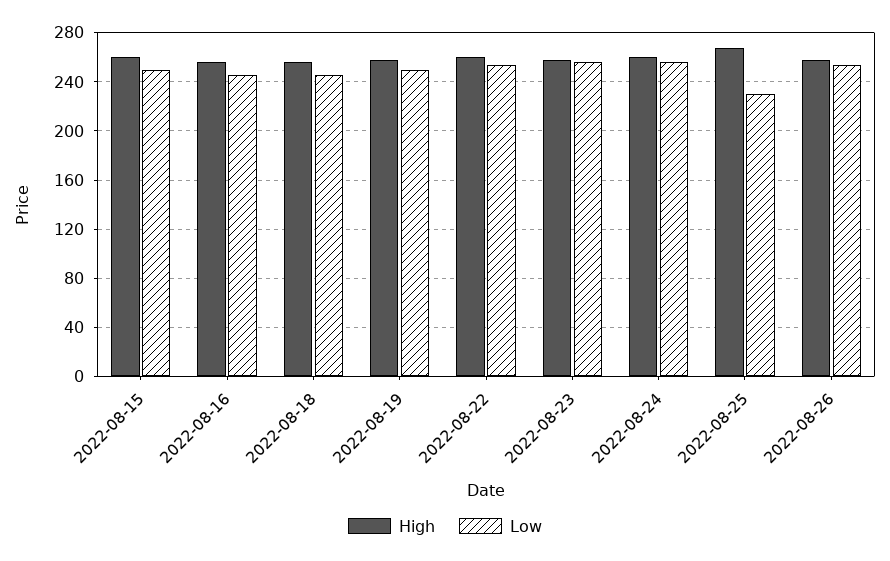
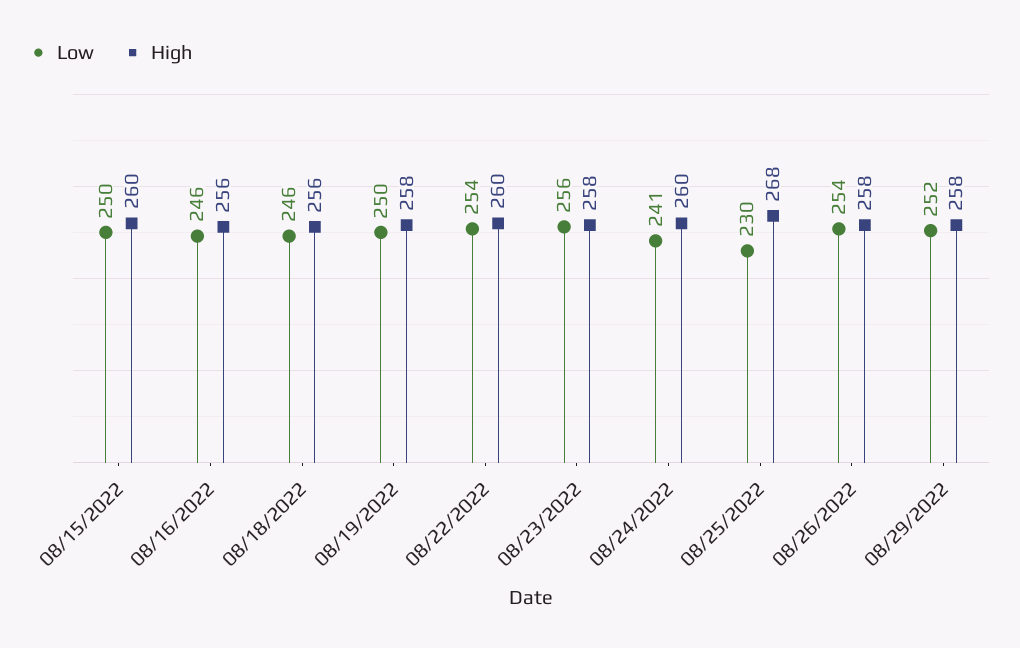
Low, 2022-08-24: 255 -> 241
Low, 08/29/2022: none -> 252
High, 08/29/2022: none -> 258

